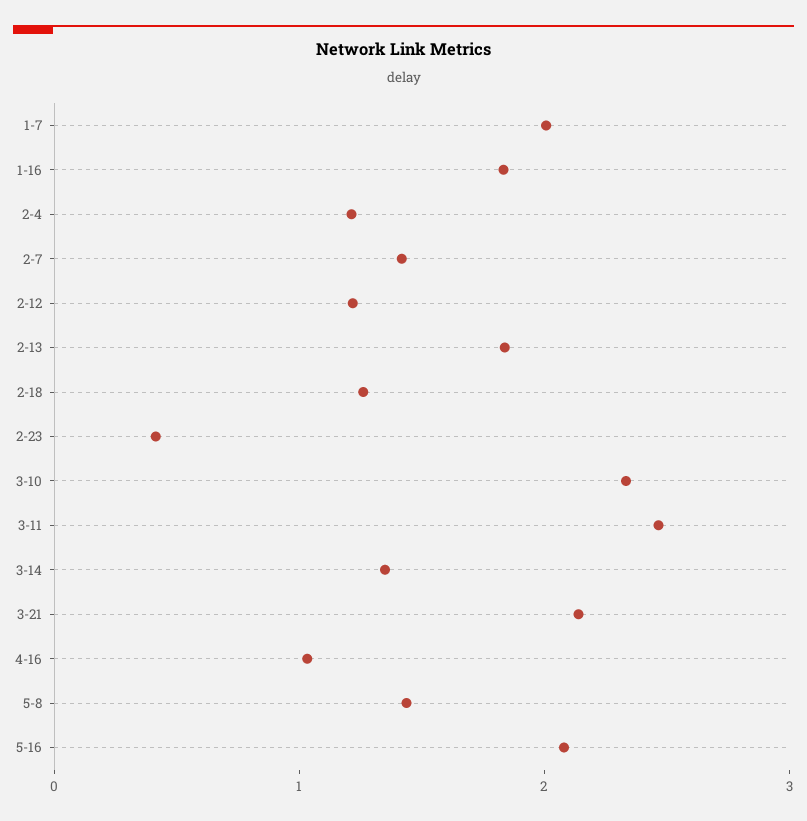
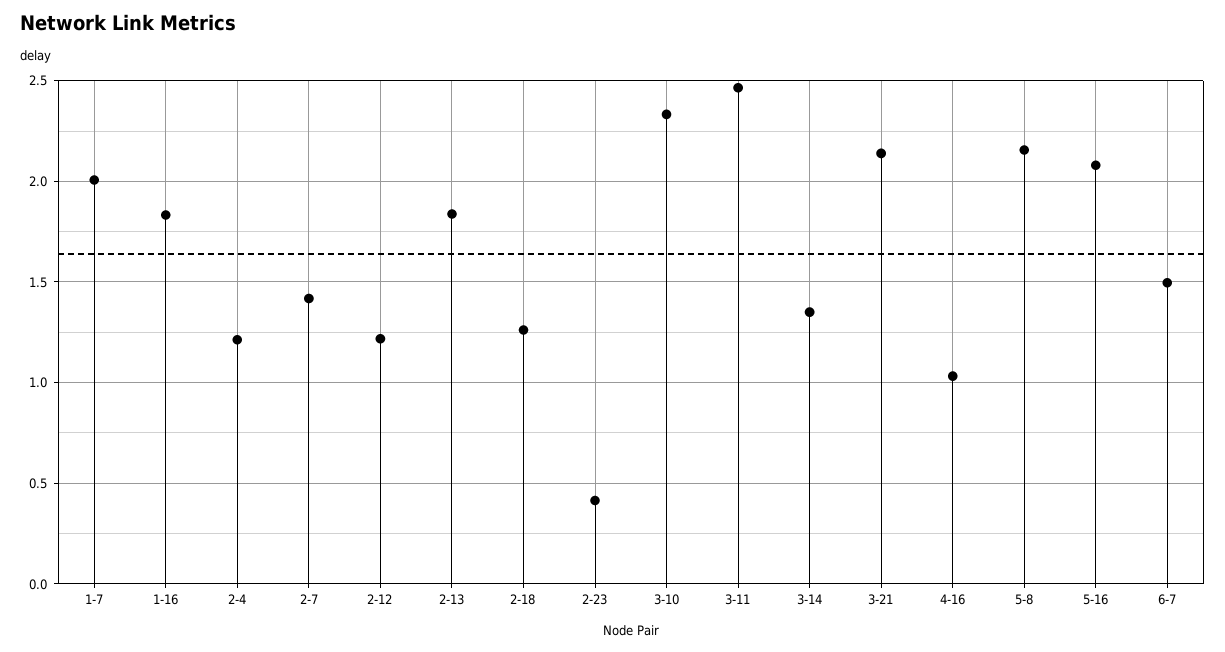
5-8: 1.4 -> 2.15
6-7: none -> 1.5

